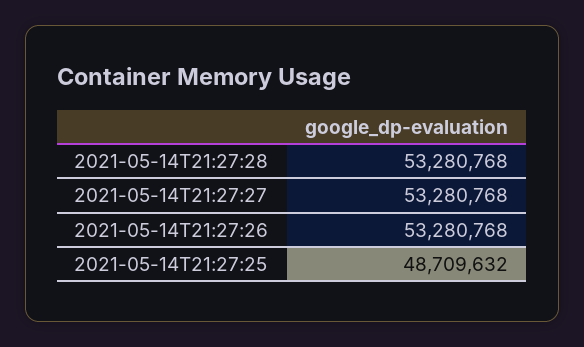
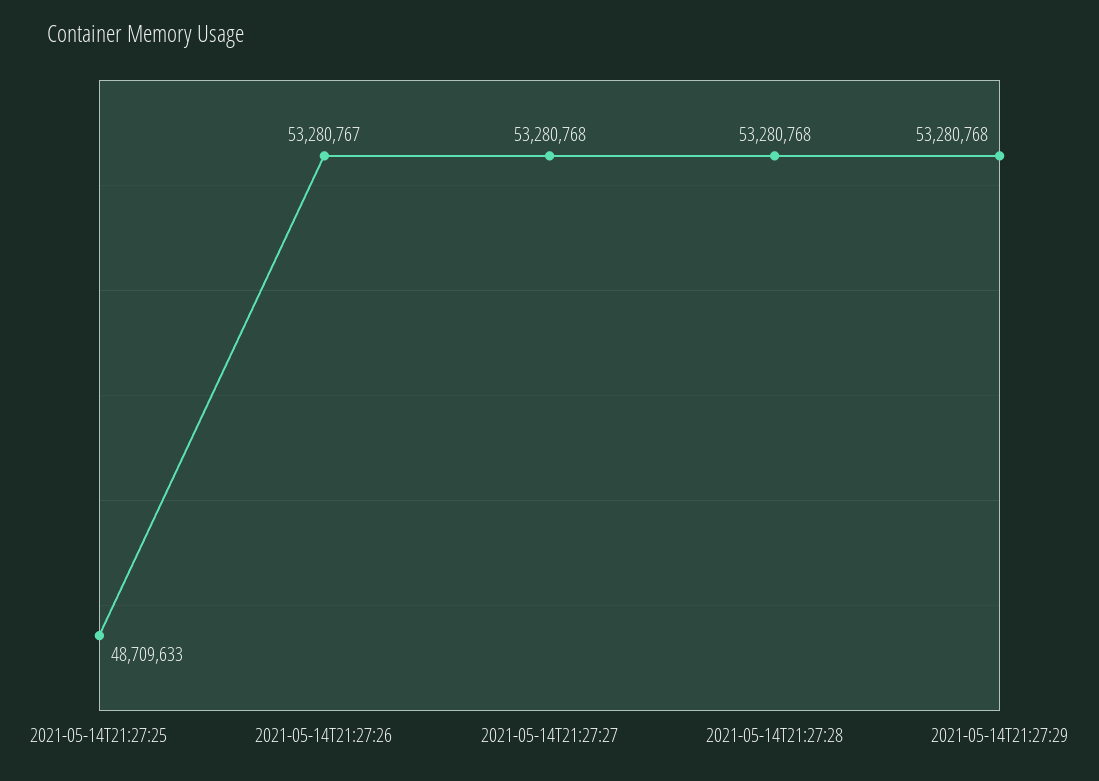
2021-05-14T21:27:26: 53280768 -> 53280767
2021-05-14T21:27:25: 48709632 -> 48709633
2021-05-14T21:27:29: none -> 53280768

